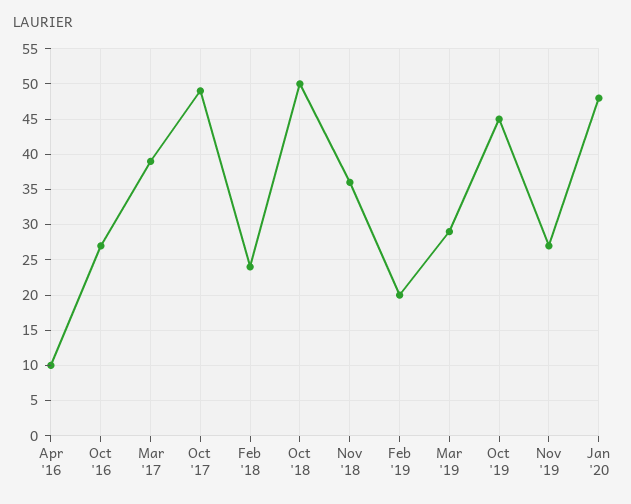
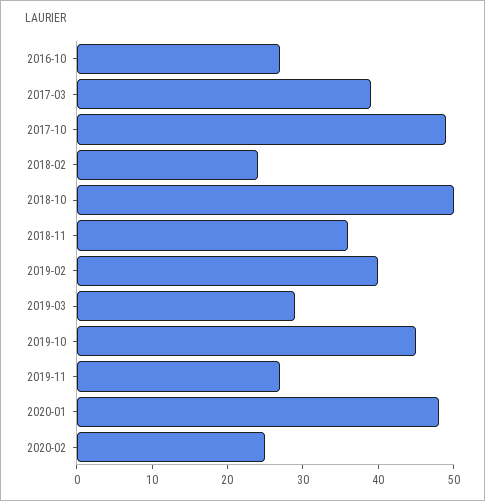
Apr '16: 10 -> none
Feb '19: 20 -> 40
2020-02: none -> 25

